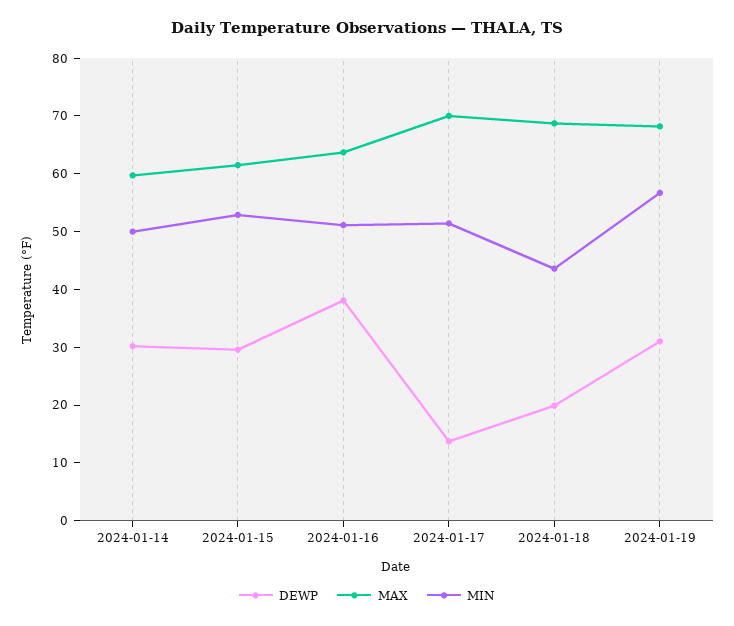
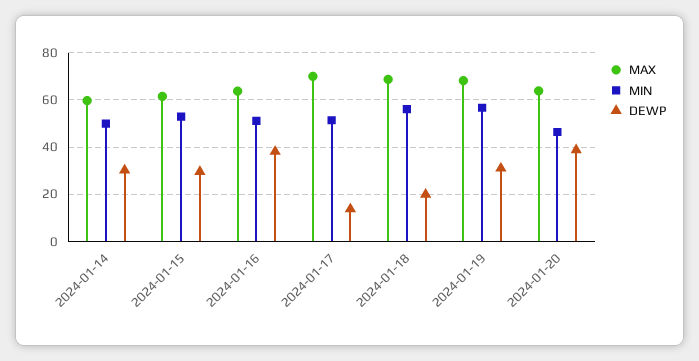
MIN, 2024-01-18: 44 -> 55
MAX, 2024-01-20: none -> 65
MIN, 2024-01-20: none -> 45
DEWP, 2024-01-20: none -> 40

